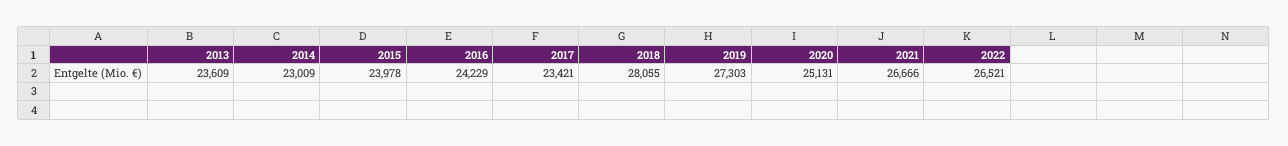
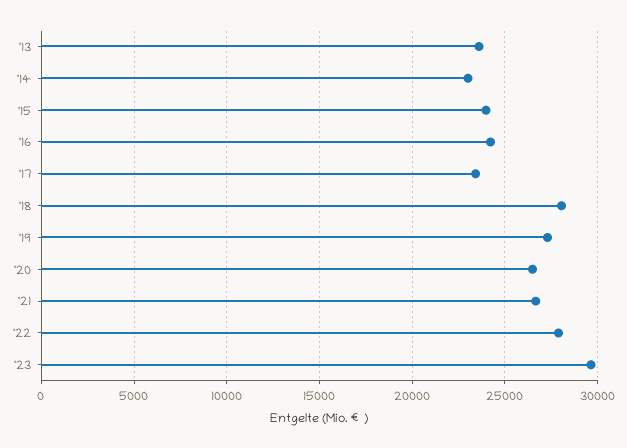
2020: 25131 -> 26500
2022: 26521 -> 28000
'23: none -> 29500

